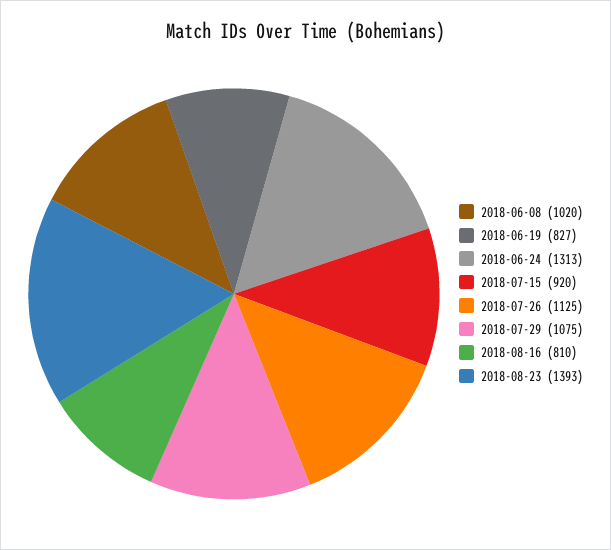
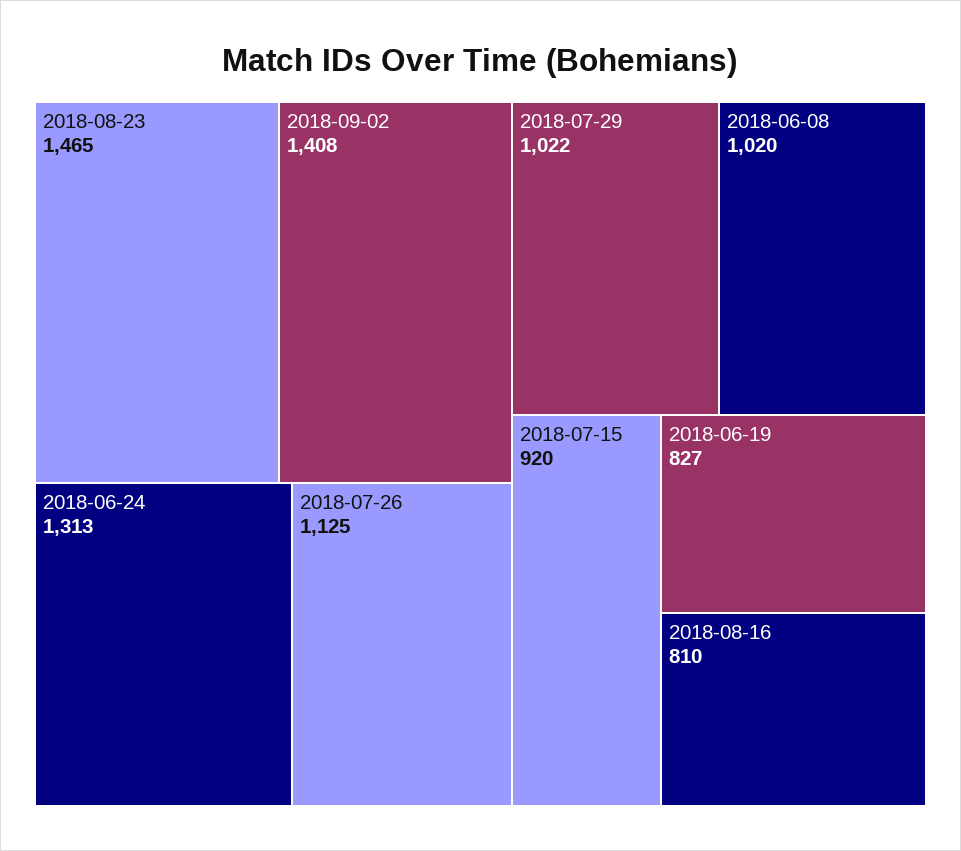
2018-07-29: 1075 -> 1022
2018-08-23: 1393 -> 1465
2018-09-02: none -> 1408

